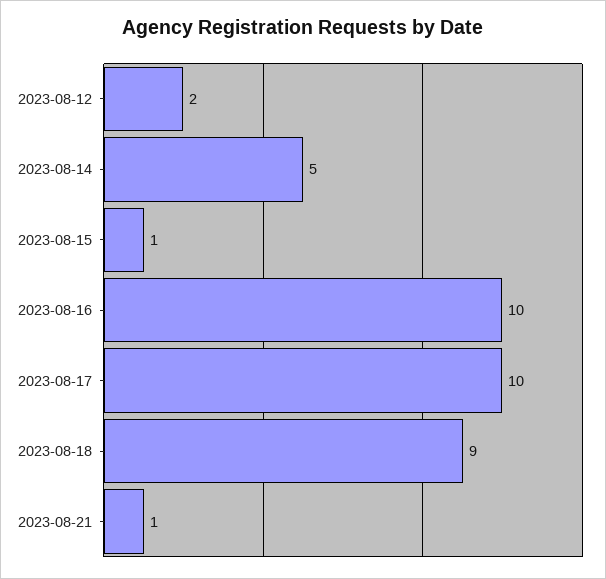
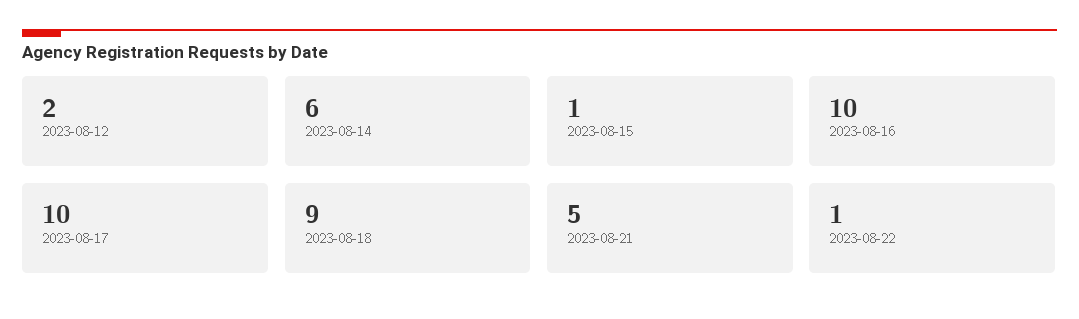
2023-08-14: 5 -> 6
2023-08-21: 1 -> 5
2023-08-22: none -> 1

